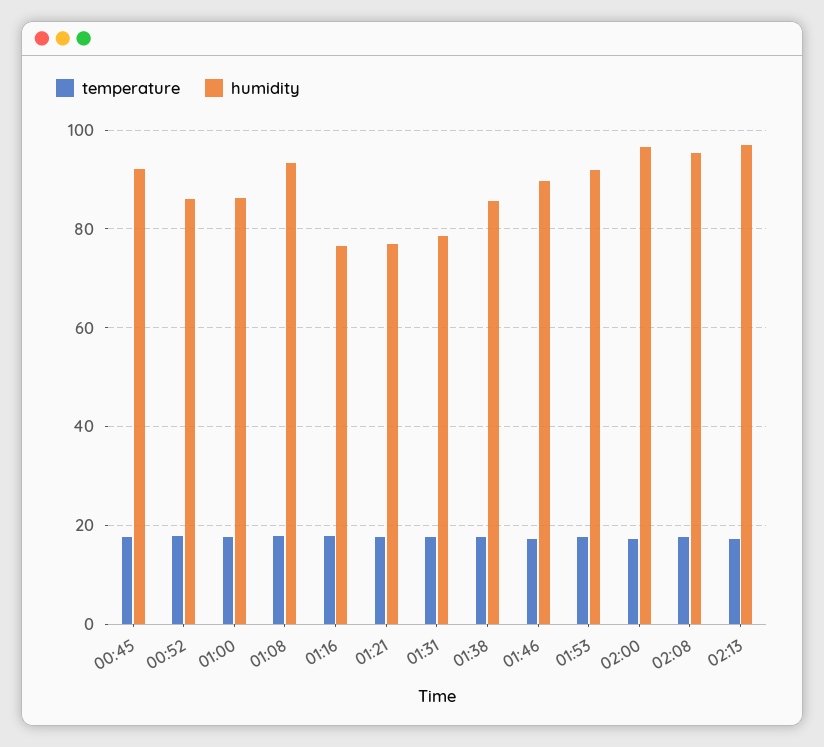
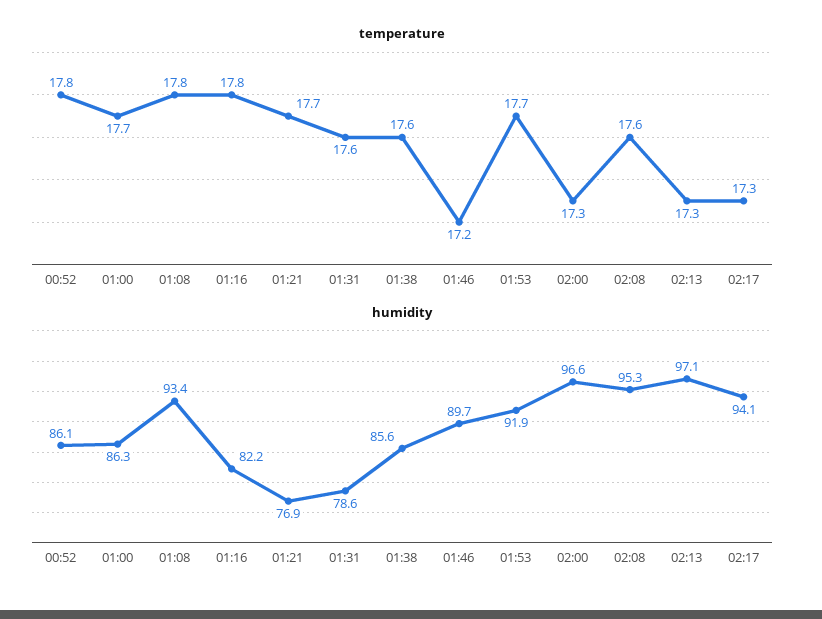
temperature, 00:45: 18 -> none
humidity, 00:45: 92 -> none
humidity, 01:16: 76 -> 82.2
temperature, 02:17: none -> 17.3
humidity, 02:17: none -> 94.1

